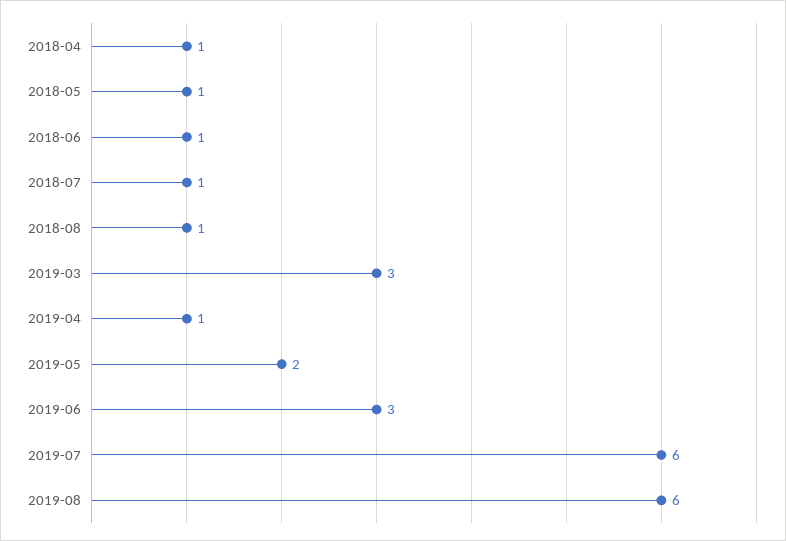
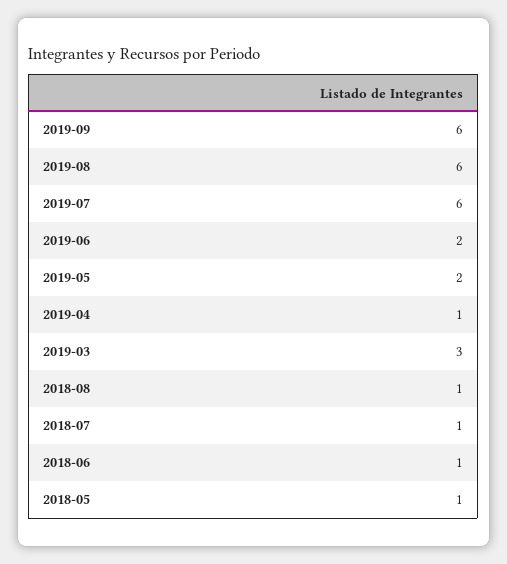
2018-04: 1 -> none
2019-06: 3 -> 2
2019-09: none -> 6

